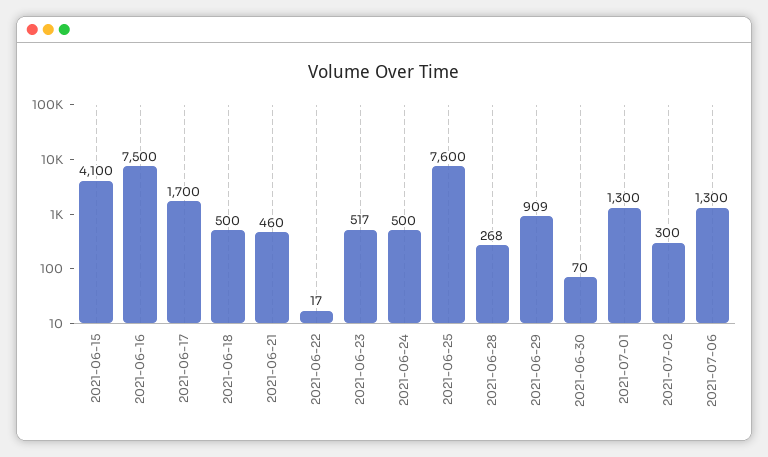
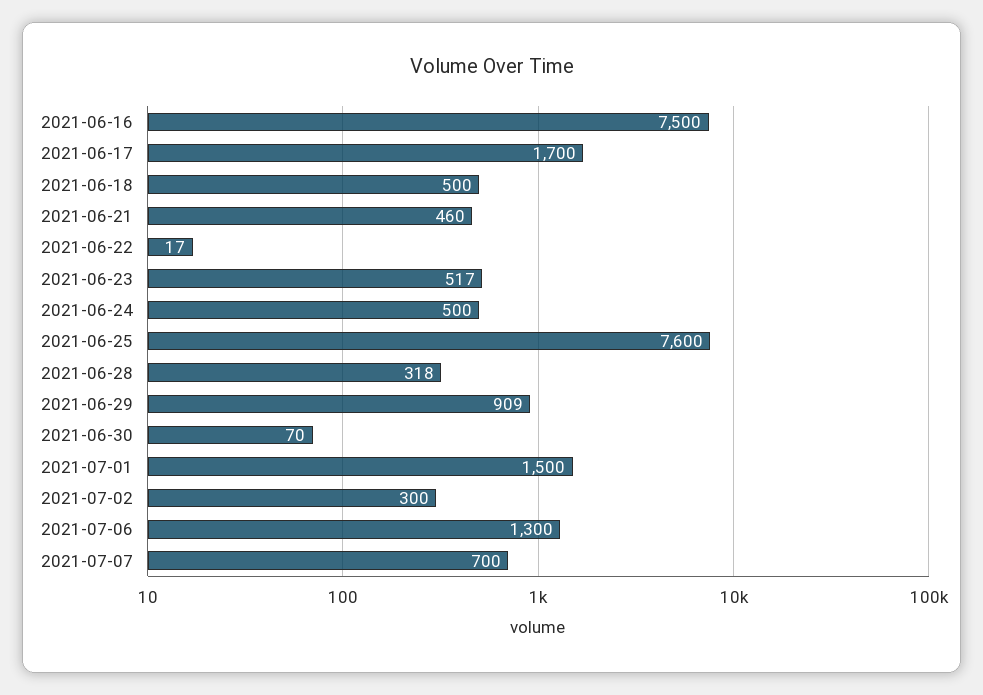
2021-06-15: 4100 -> none
2021-06-28: 268 -> 318
2021-07-01: 1300 -> 1500
2021-07-07: none -> 700

